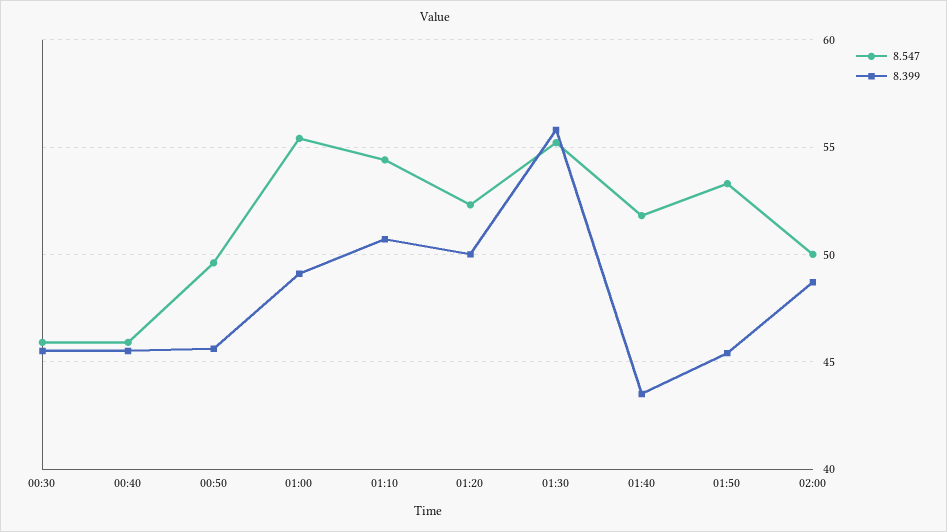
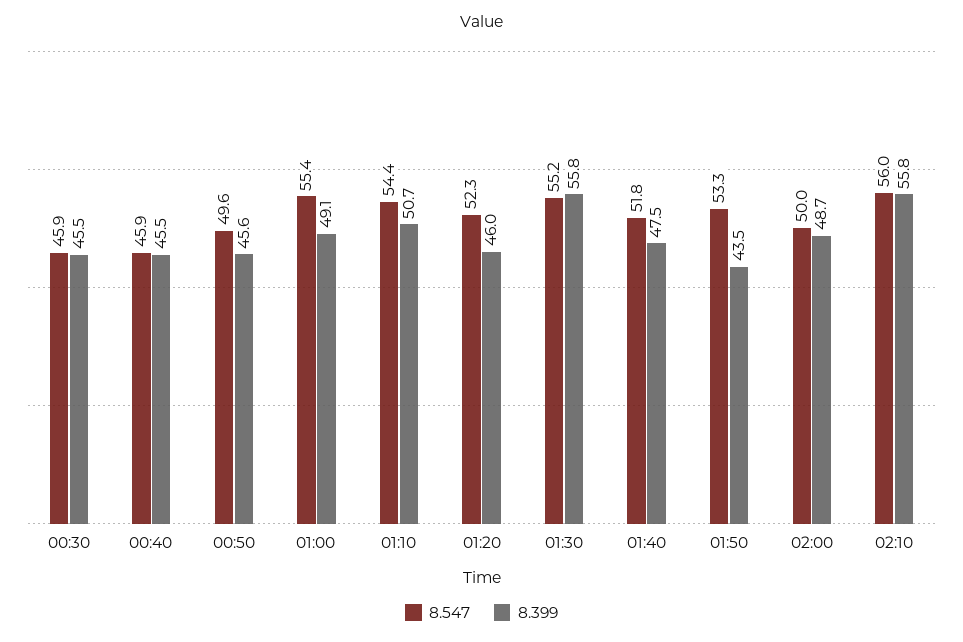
8.399, 01:20: 50 -> 46
8.399, 01:40: 43.5 -> 47.5
8.399, 01:50: 45.5 -> 43.5
8.547, 02:10: none -> 56
8.399, 02:10: none -> 55.8

